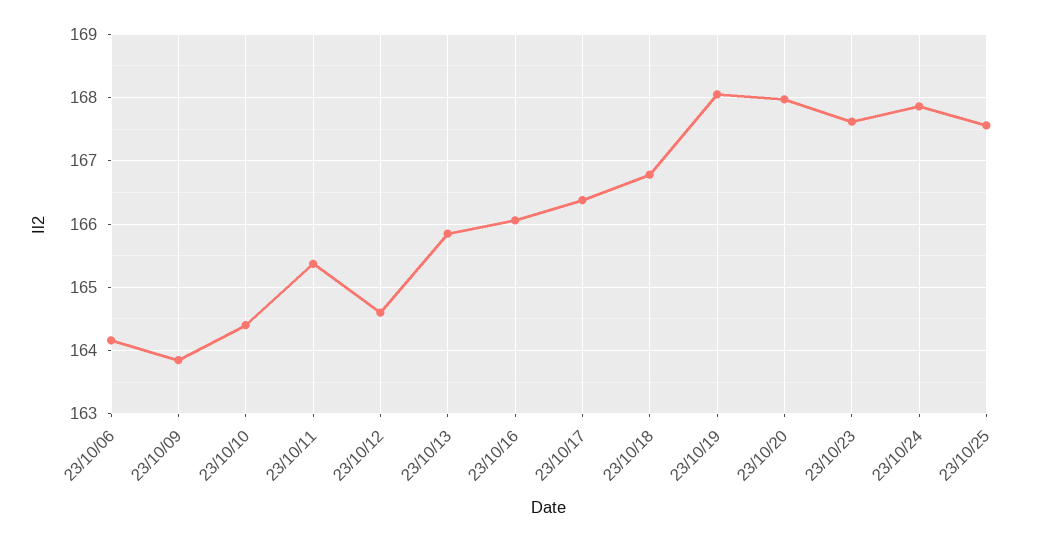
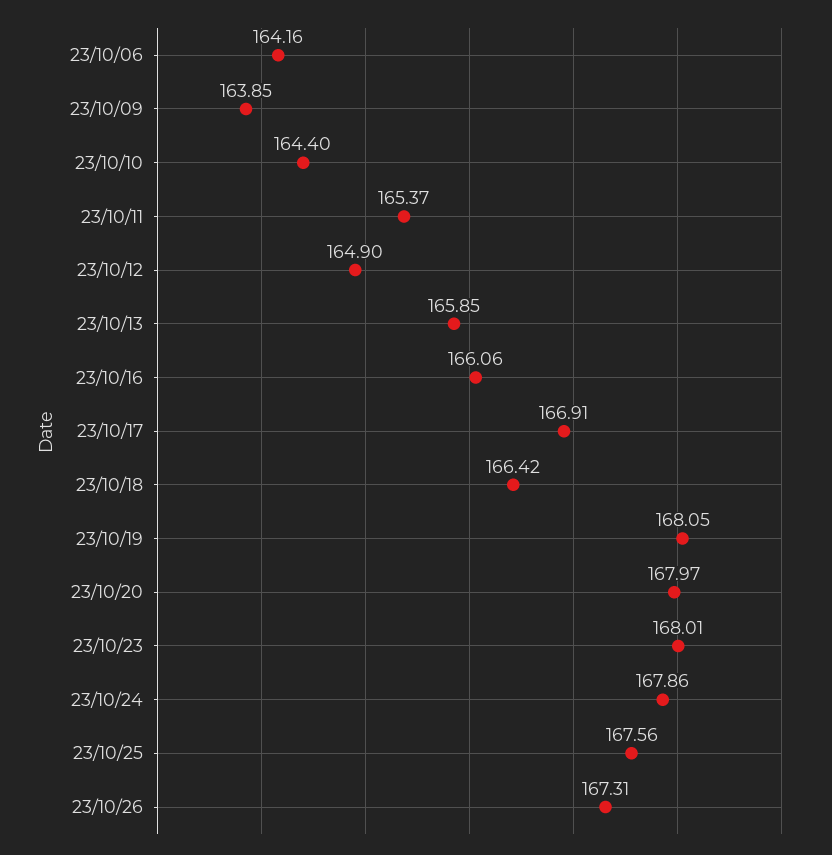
23/10/12: 164.6 -> 164.9
23/10/17: 166.4 -> 166.91
23/10/18: 166.8 -> 166.42
23/10/23: 167.6 -> 168.01
23/10/26: none -> 167.31

